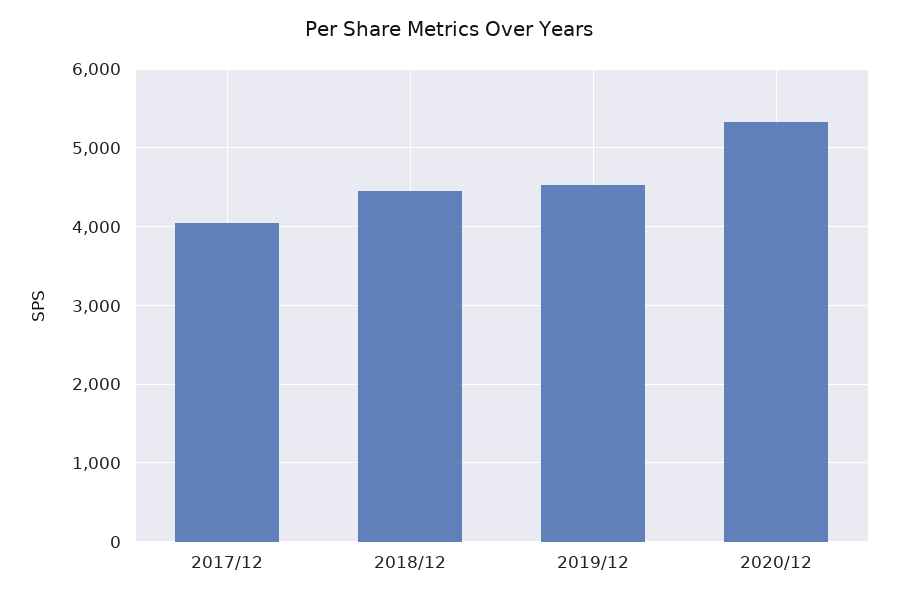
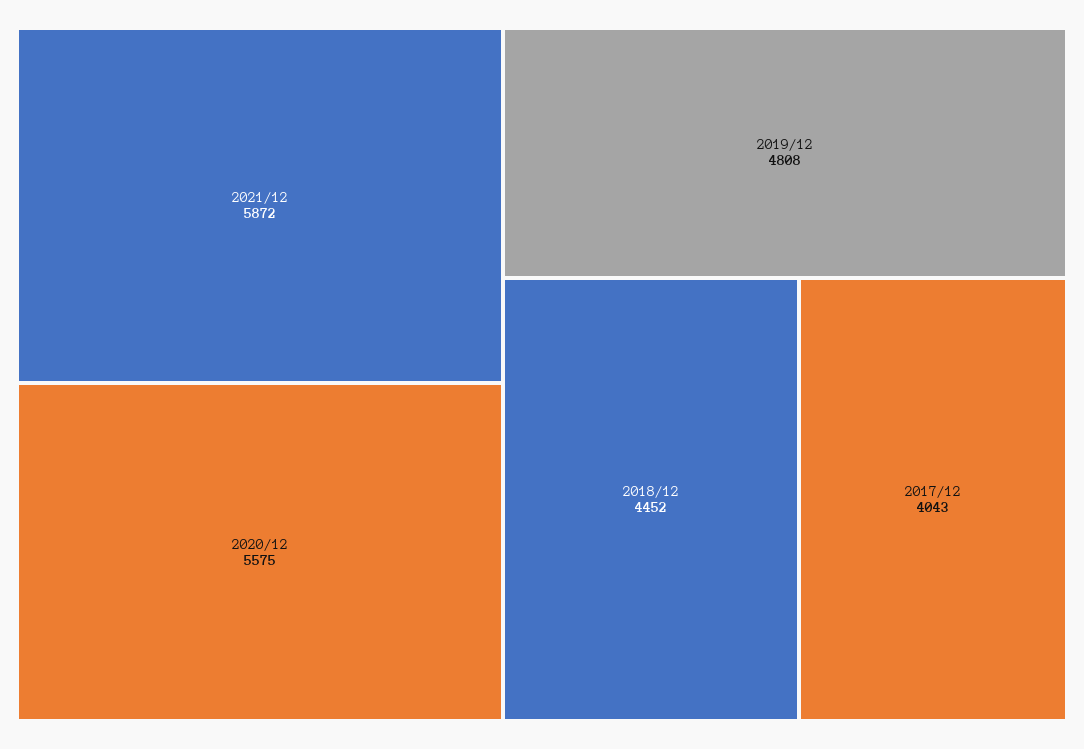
2019/12: 4500 -> 4808
2020/12: 5300 -> 5575
2021/12: none -> 5872

